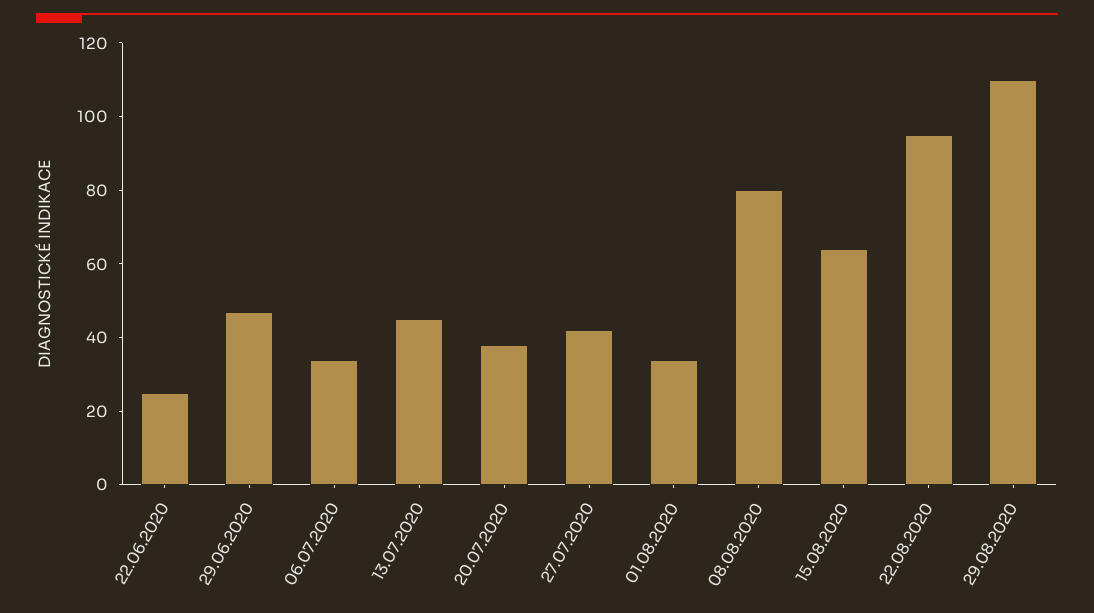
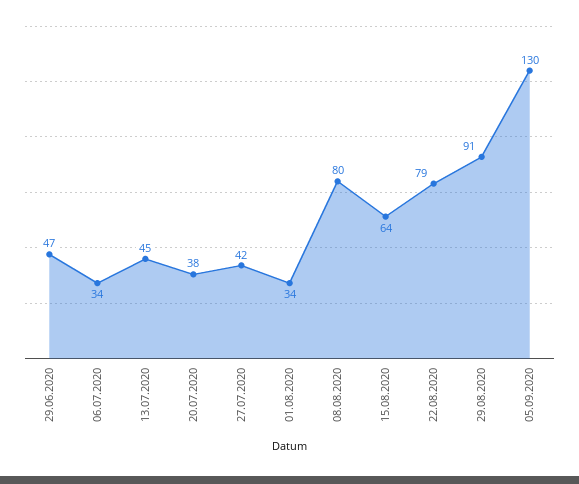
22.06.2020: 25 -> none
22.08.2020: 95 -> 79
29.08.2020: 110 -> 91
05.09.2020: none -> 130

